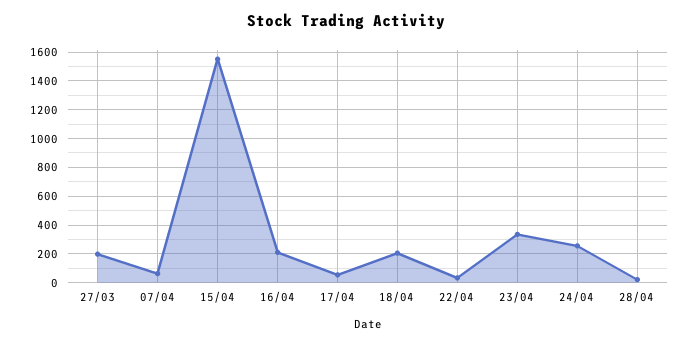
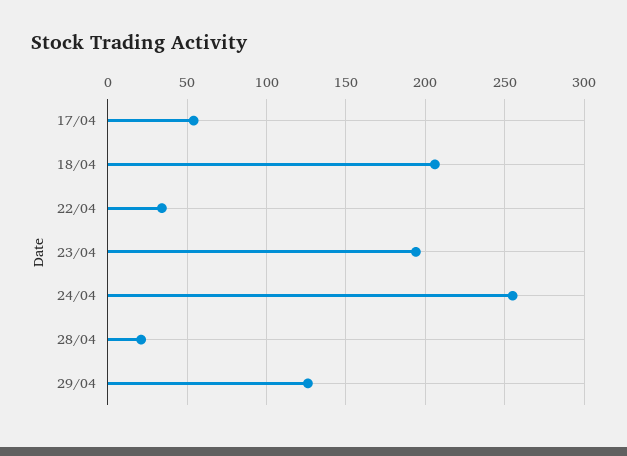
27/03: 200 -> none
07/04: 50 -> none
15/04: 1550 -> none
16/04: 200 -> none
23/04: 350 -> 195
29/04: none -> 125

